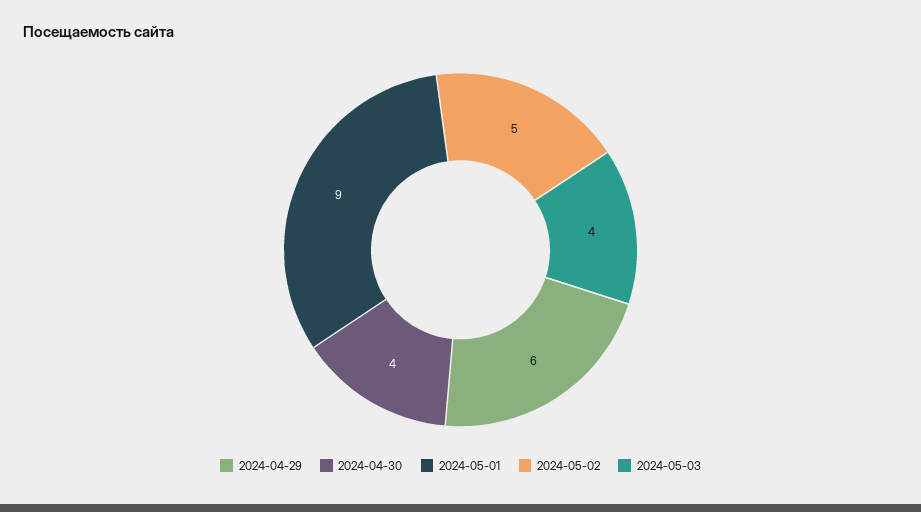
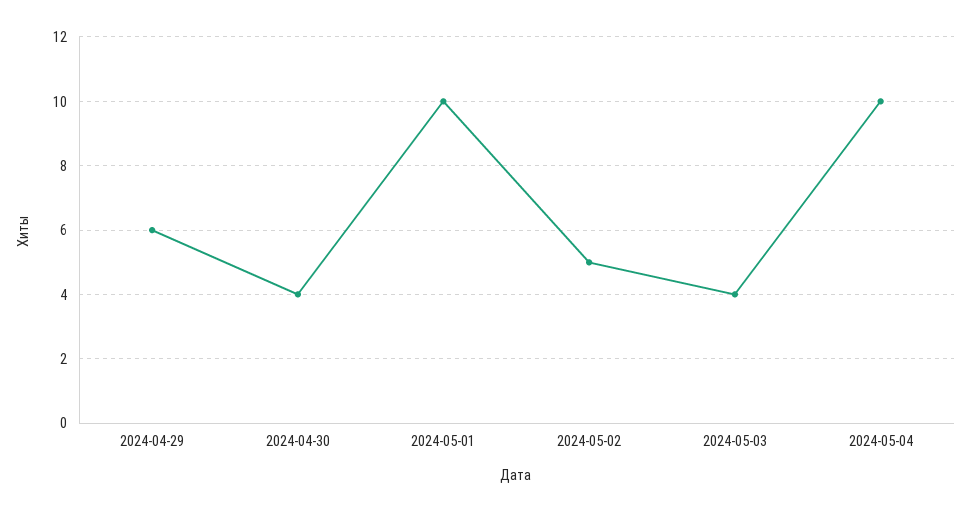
2024-05-01: 9 -> 10
2024-05-04: none -> 10

